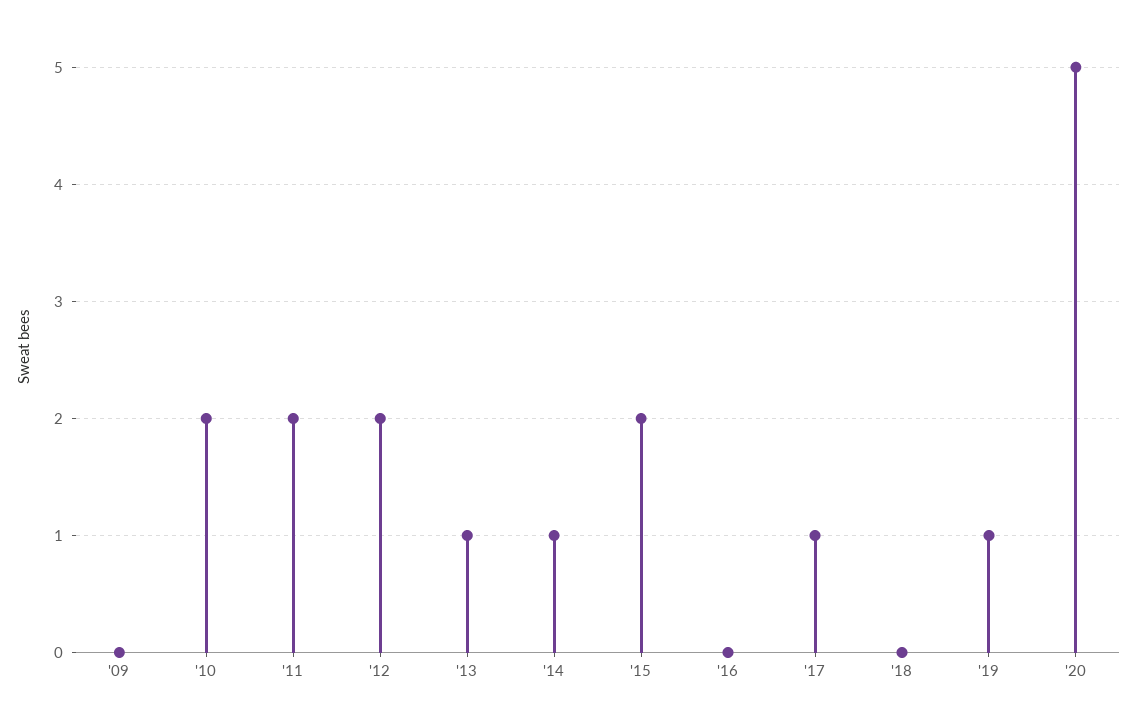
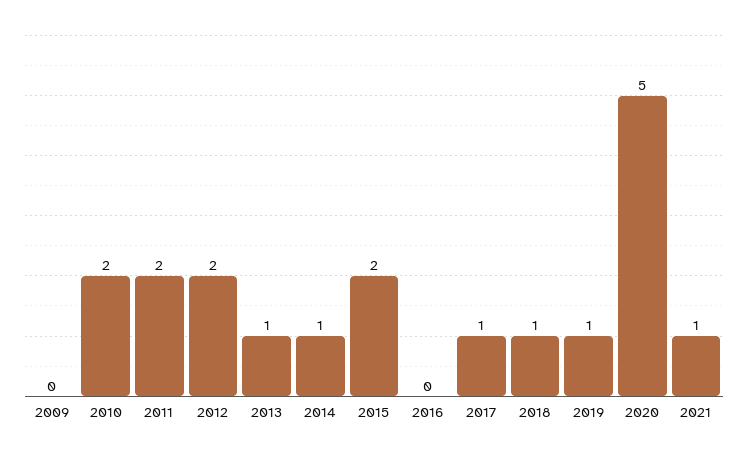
'18: 0 -> 1
2021: none -> 1

